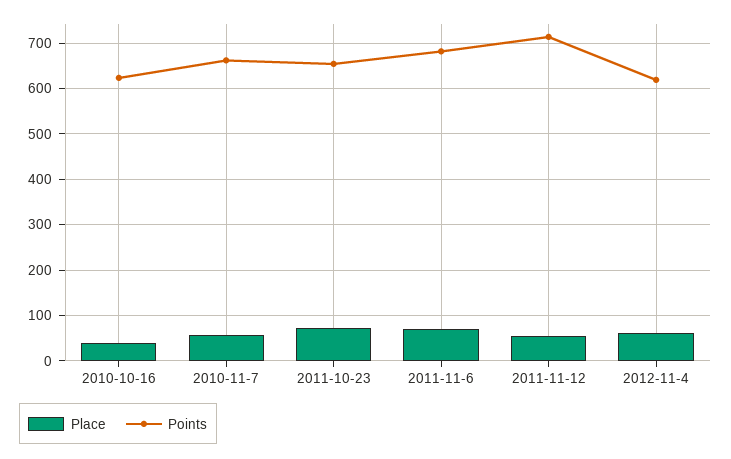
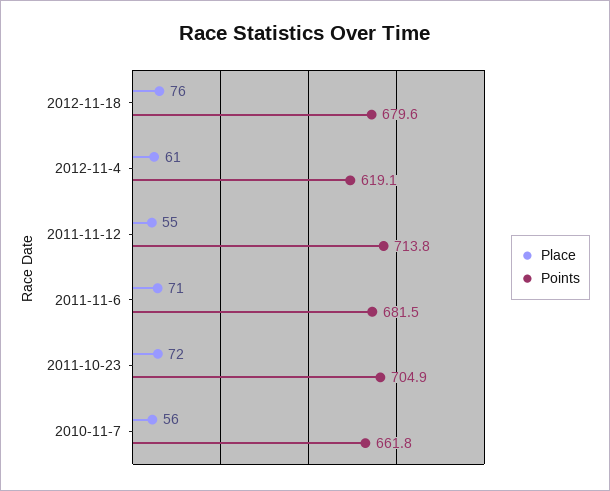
Place, 2010-10-16: 40 -> none
Points, 2010-10-16: 620 -> none
Points, 2011-10-23: 660 -> 704.9
Place, 2012-11-18: none -> 76
Points, 2012-11-18: none -> 679.6

